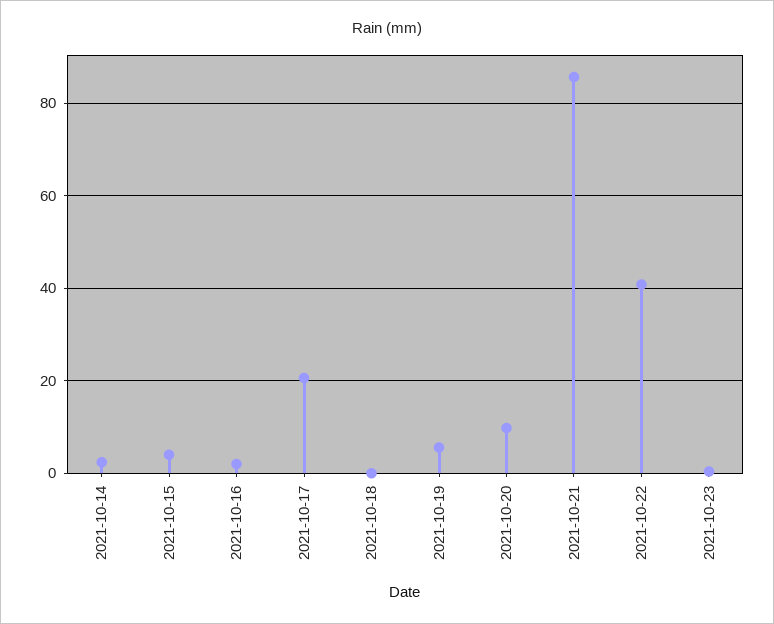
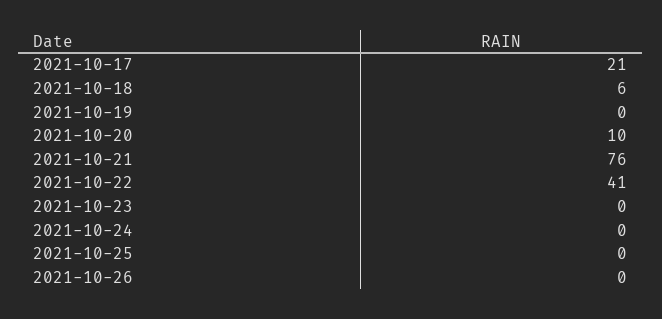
2021-10-14: 2 -> none
2021-10-15: 4 -> none
2021-10-16: 2 -> none
2021-10-18: 0 -> 6
2021-10-19: 6 -> 0
2021-10-21: 86 -> 76
2021-10-24: none -> 0
2021-10-25: none -> 0
2021-10-26: none -> 0

